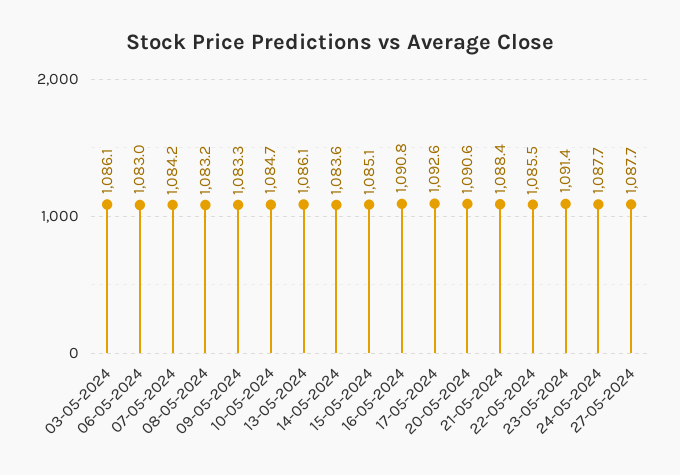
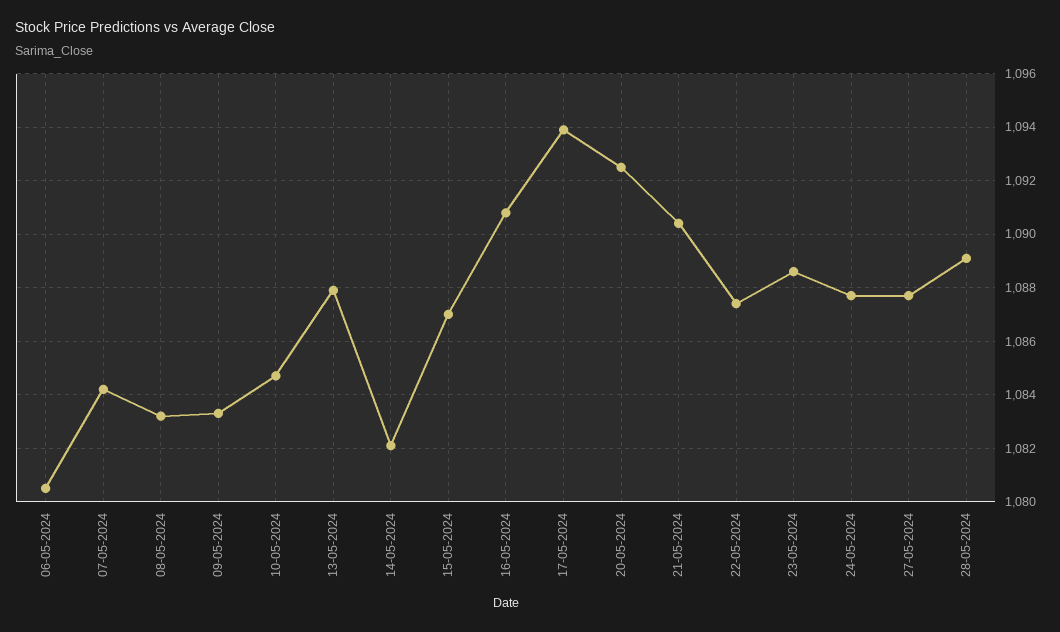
03-05-2024: 1086.1 -> none
06-05-2024: 1083 -> 1080.5
13-05-2024: 1086.1 -> 1088
14-05-2024: 1083.6 -> 1082
15-05-2024: 1085.1 -> 1087
17-05-2024: 1092.6 -> 1094
20-05-2024: 1090.6 -> 1092.5
21-05-2024: 1088.4 -> 1090.5
22-05-2024: 1085.5 -> 1087.5
23-05-2024: 1091.4 -> 1088.5
28-05-2024: none -> 1089

